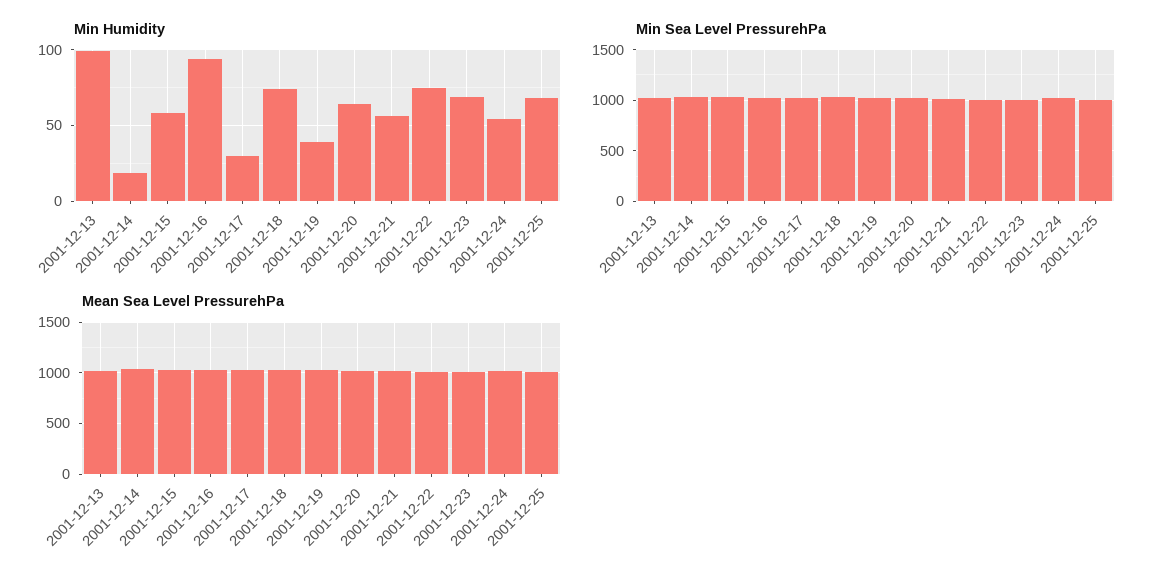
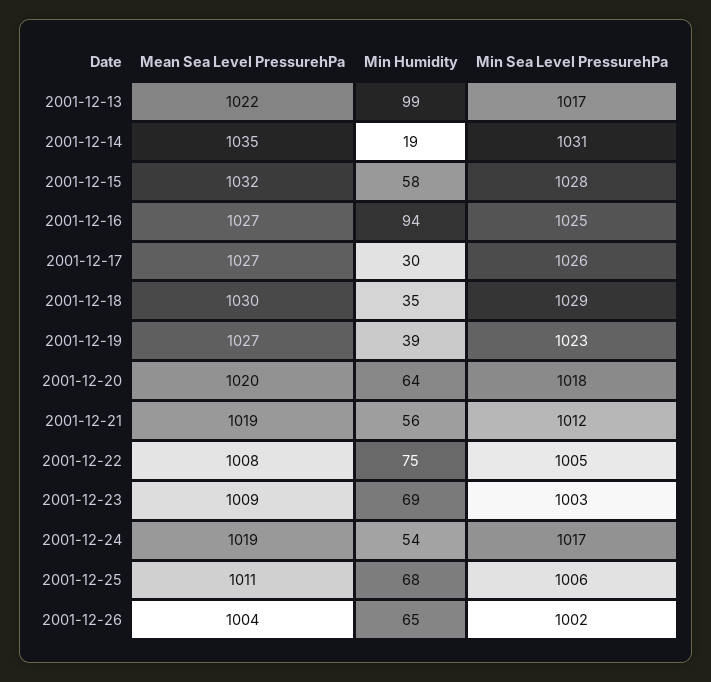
Min Humidity, 2001-12-18: 75 -> 35
Mean Sea Level PressurehPa, 2001-12-26: none -> 1004
Min Humidity, 2001-12-26: none -> 65
Min Sea Level PressurehPa, 2001-12-26: none -> 1002

